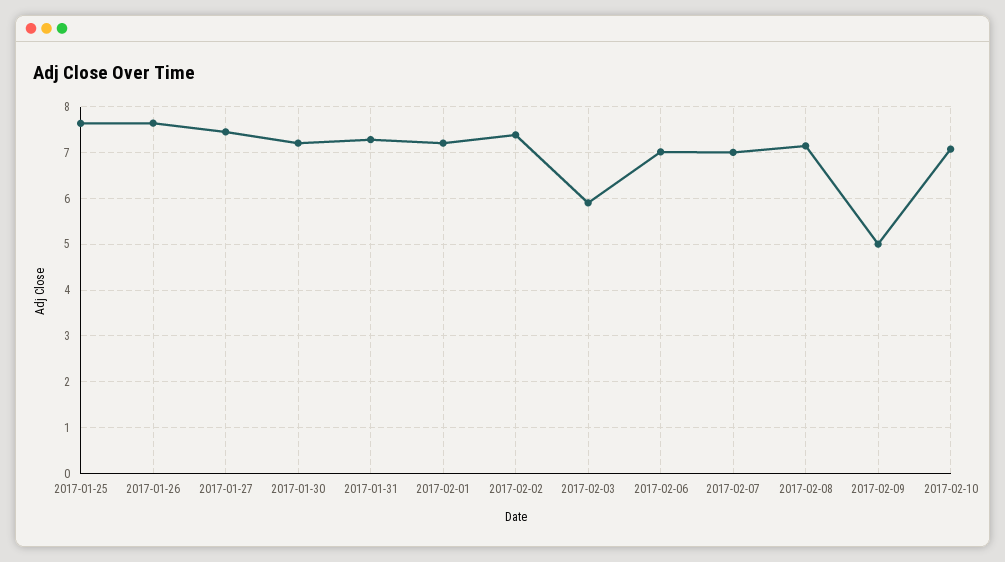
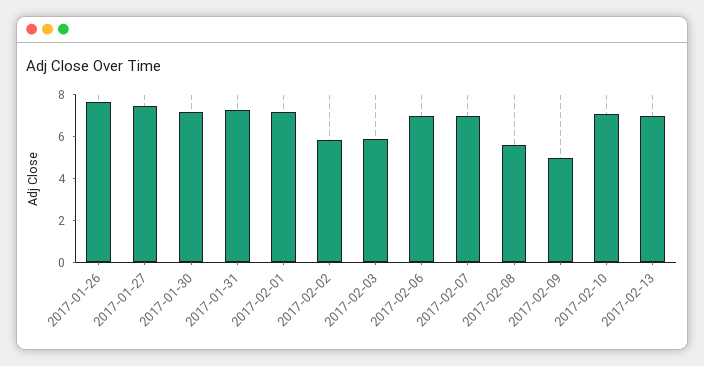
2017-01-25: 7.6 -> none
2017-02-02: 7.4 -> 6
2017-02-08: 7.2 -> 5.5
2017-02-13: none -> 7

